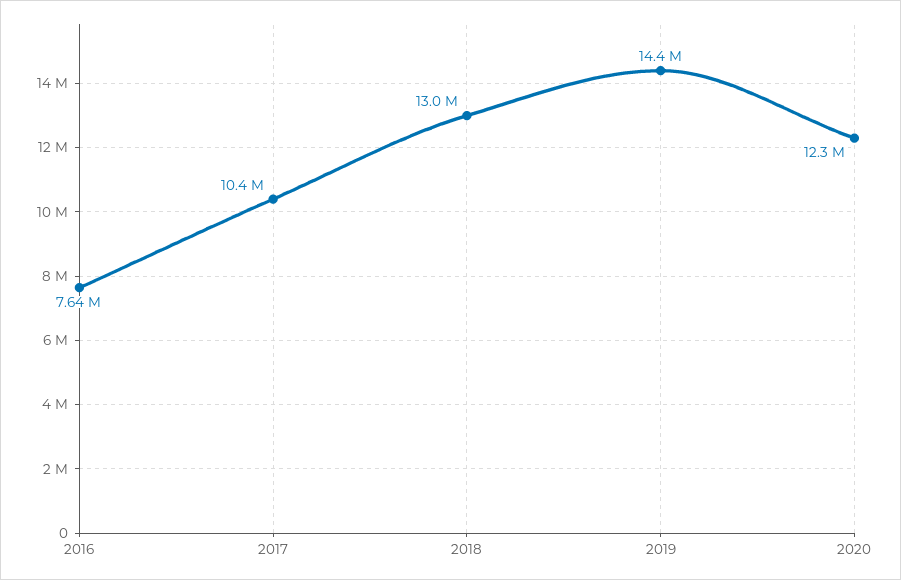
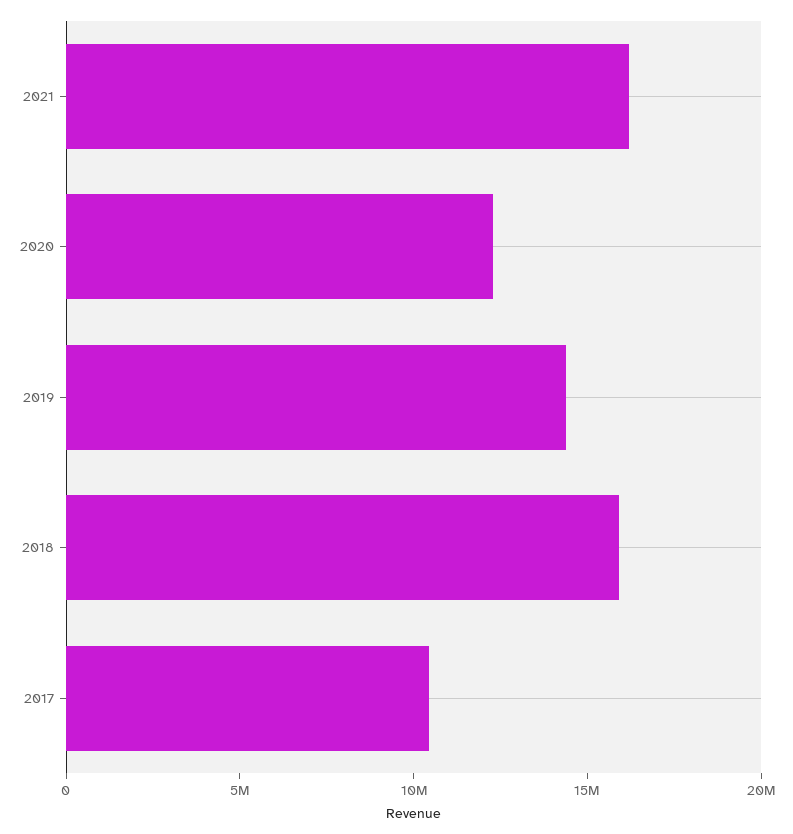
2016: 7640000 -> none
2018: 13000000 -> 16000000
2021: none -> 16000000

